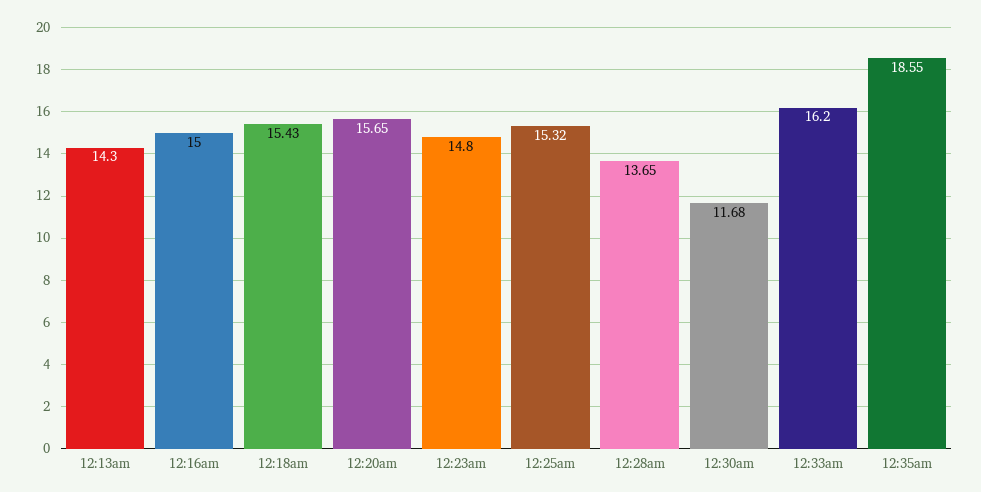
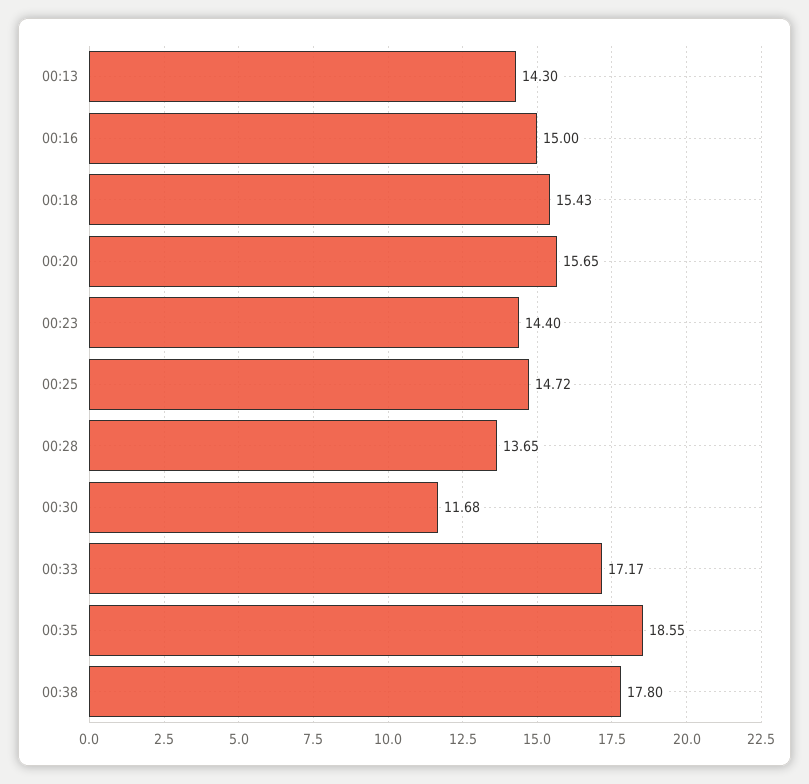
12:23am: 14.8 -> 14.4
12:25am: 15.32 -> 14.72
12:33am: 16.2 -> 17.17
00:38: none -> 17.8

